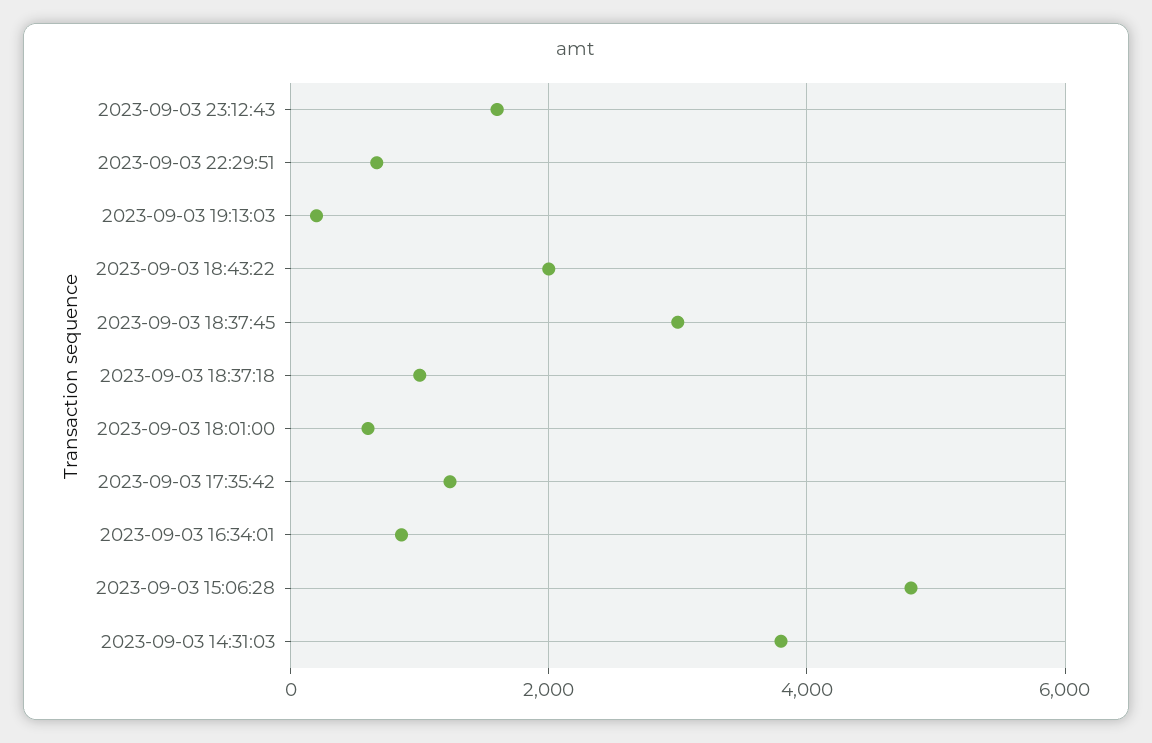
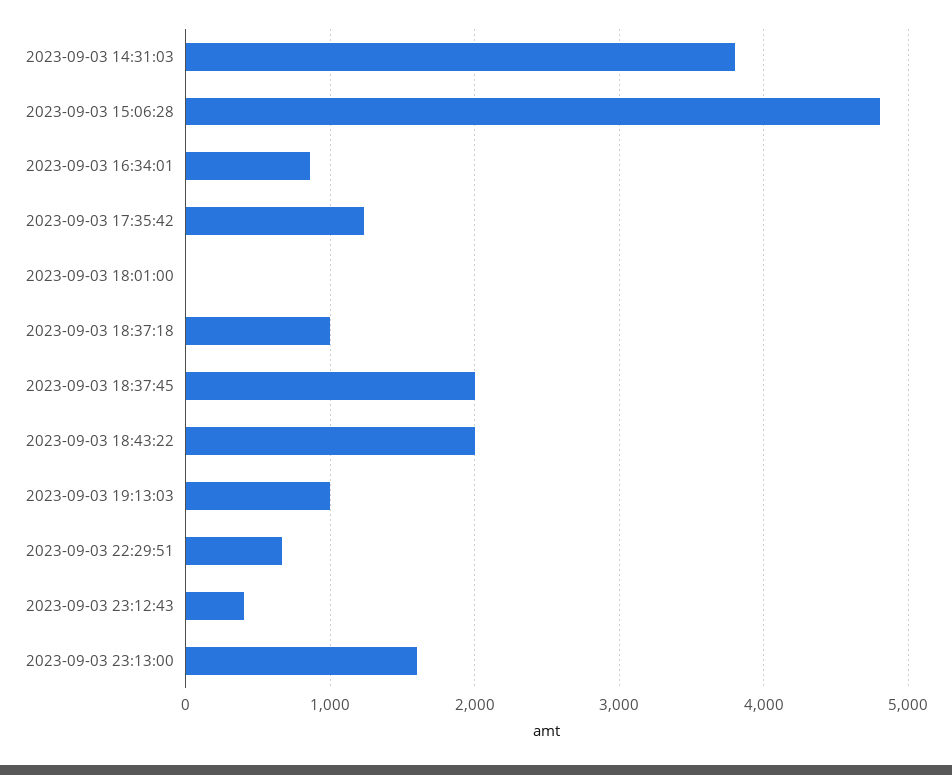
2023-09-03 23:12:43: 1600 -> 400
2023-09-03 19:13:03: 200 -> 1000
2023-09-03 18:37:45: 3000 -> 2000
2023-09-03 18:01:00: 600 -> 0
2023-09-03 23:13:00: none -> 1600

